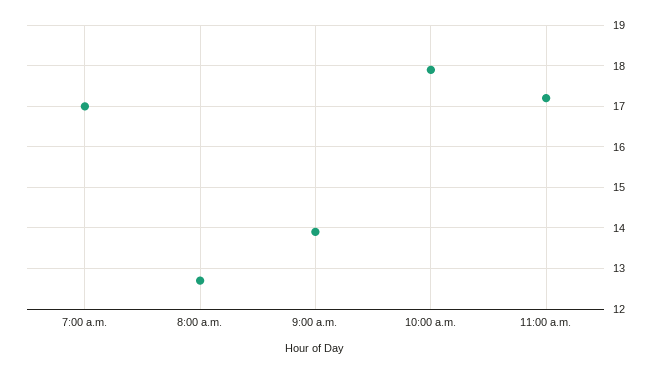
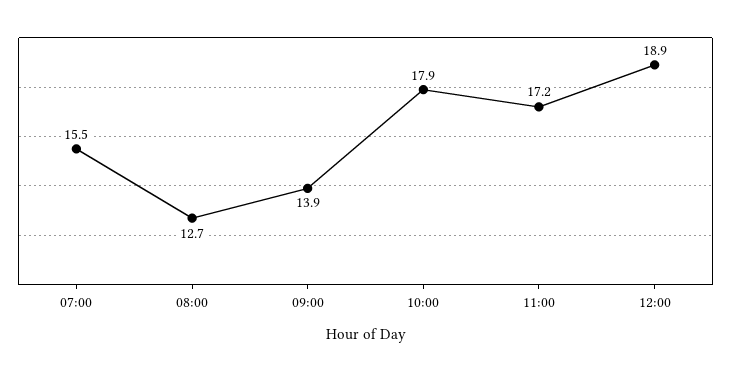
7:00 a.m.: 17 -> 15.5
12:00: none -> 18.9

